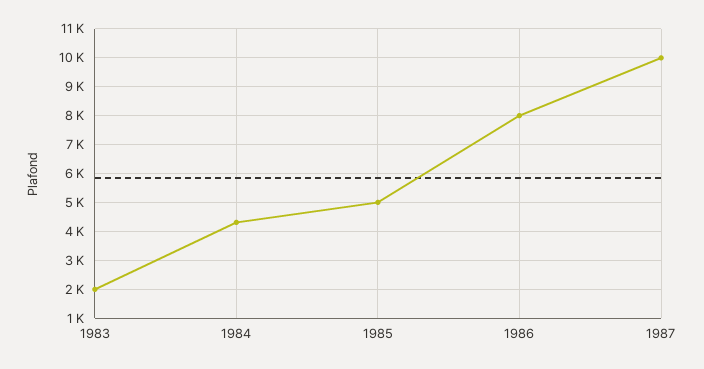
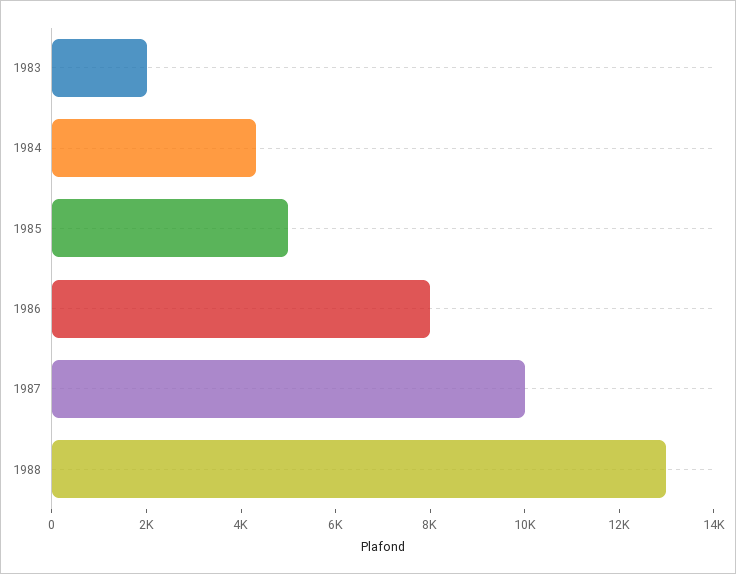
1988: none -> 13000

